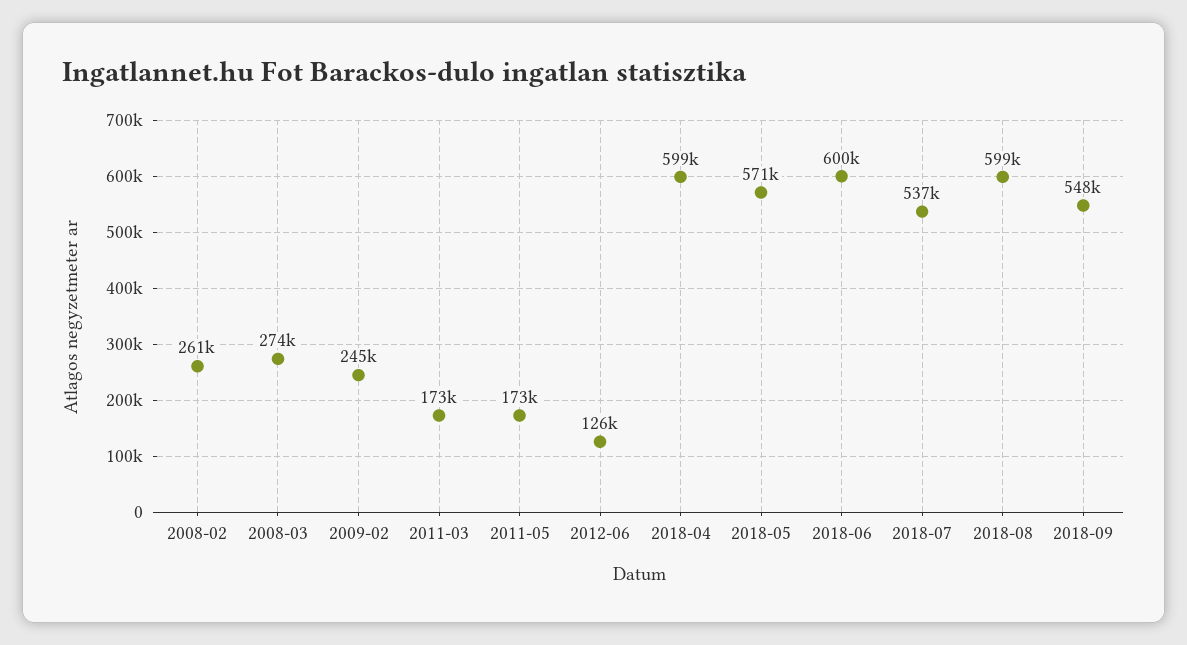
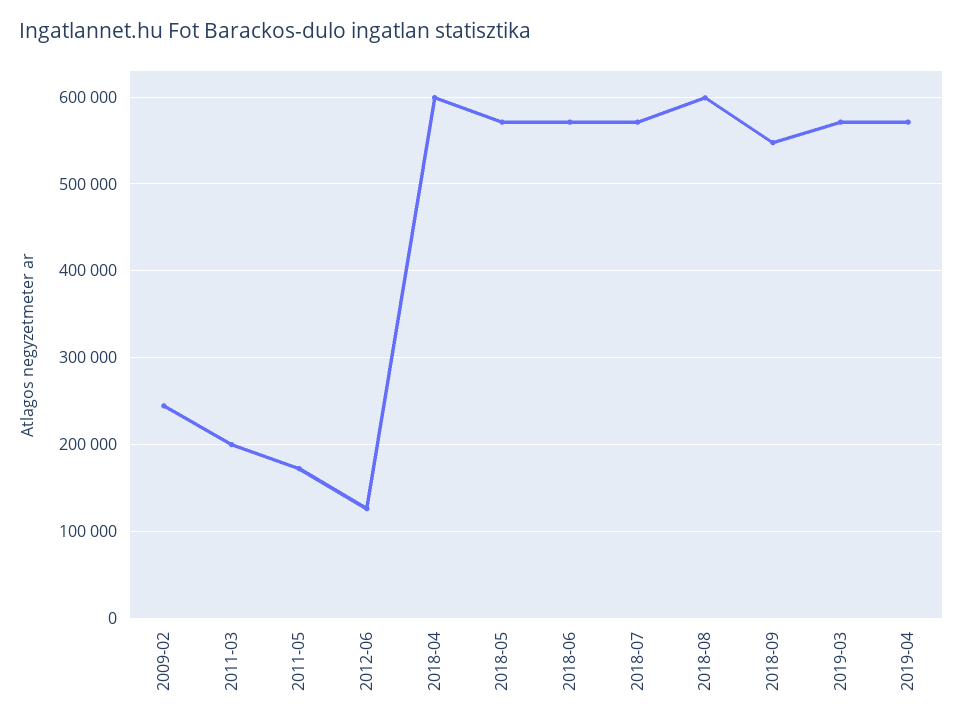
2008-02: 261000 -> none
2008-03: 274000 -> none
2011-03: 173000 -> 200000
2018-06: 600000 -> 570000
2018-07: 537000 -> 570000
2019-03: none -> 570000
2019-04: none -> 570000

